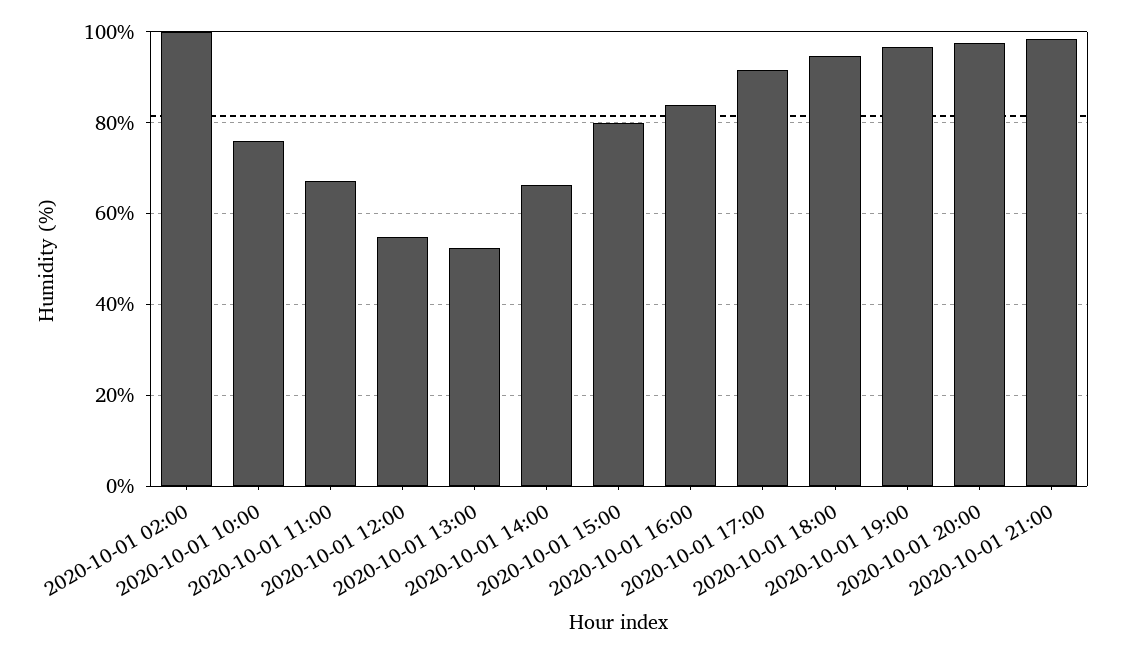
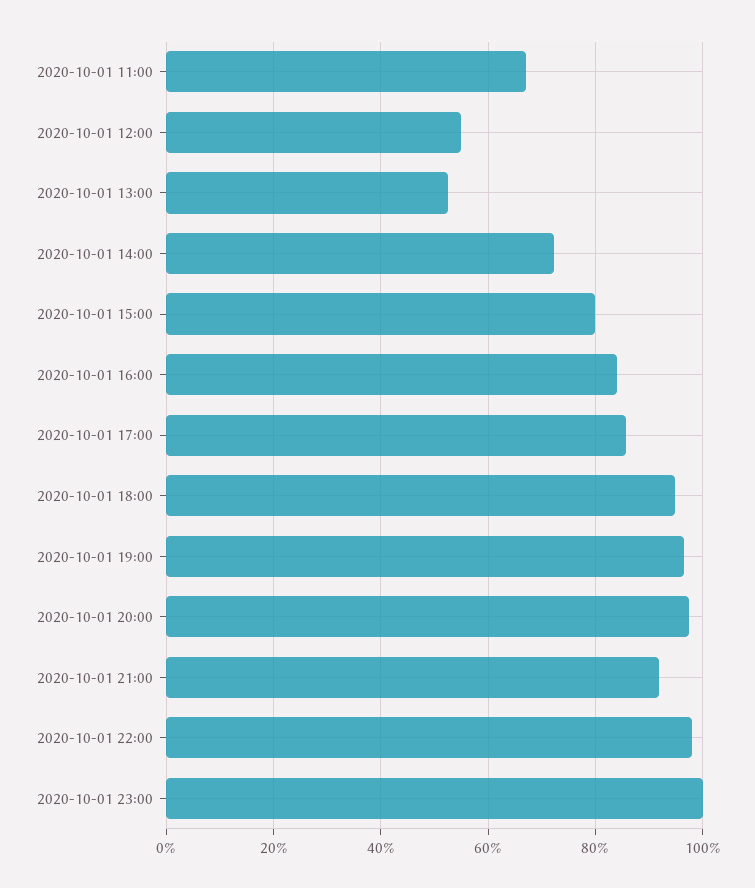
2020-10-01 02:00: 100 -> none
2020-10-01 10:00: 76 -> none
2020-10-01 14:00: 66 -> 72
2020-10-01 17:00: 92 -> 86
2020-10-01 21:00: 98 -> 92
2020-10-01 22:00: none -> 98
2020-10-01 23:00: none -> 100

